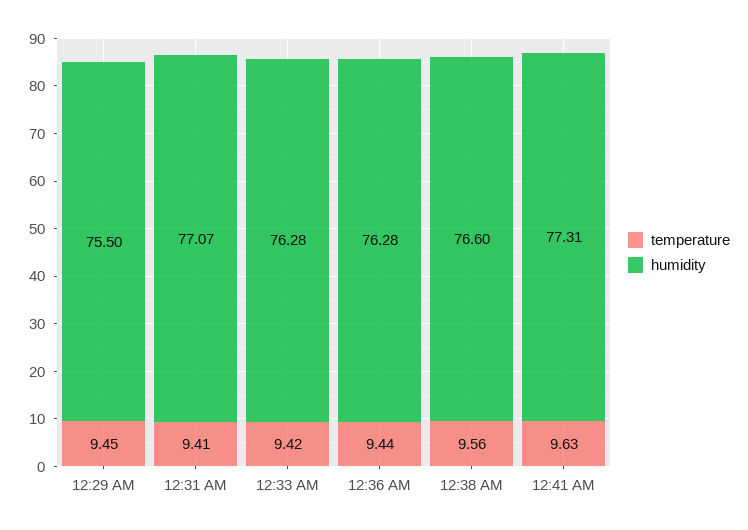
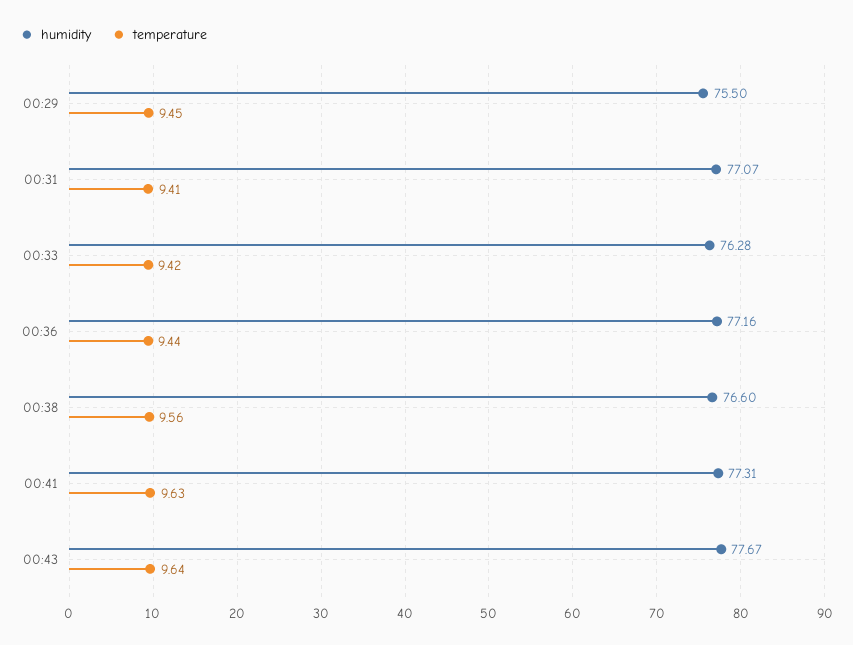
humidity, 12:36 AM: 76.28 -> 77.16
humidity, 00:43: none -> 77.67
temperature, 00:43: none -> 9.64

